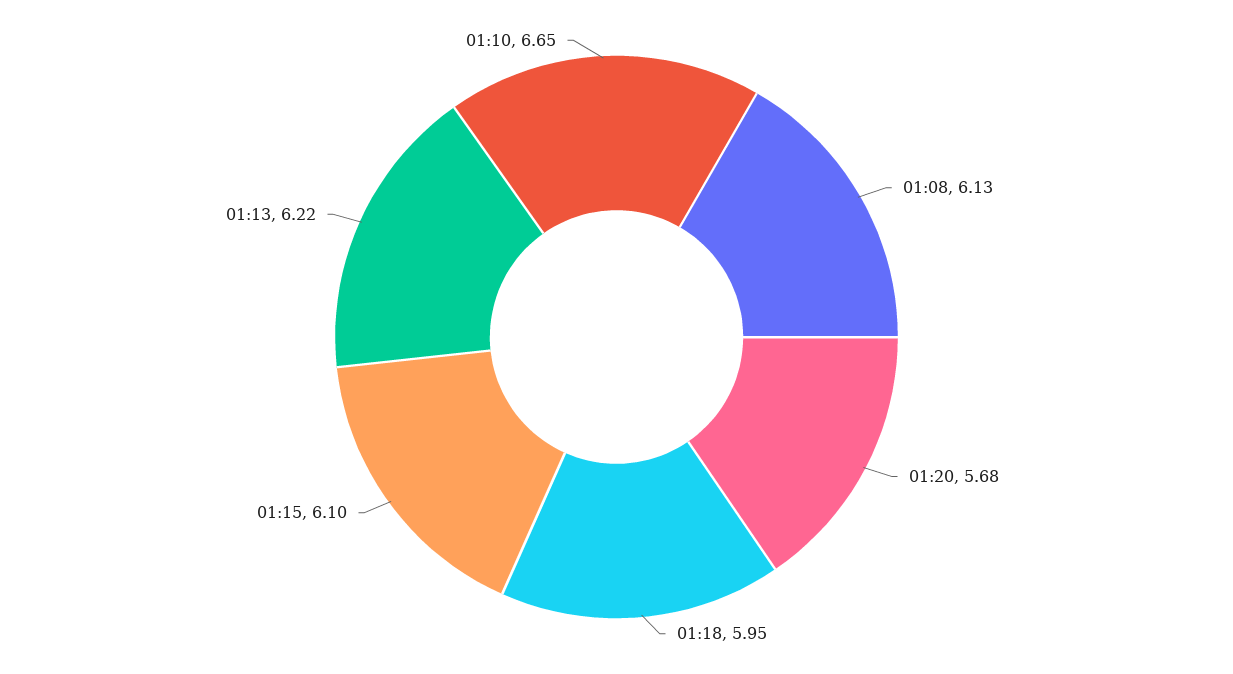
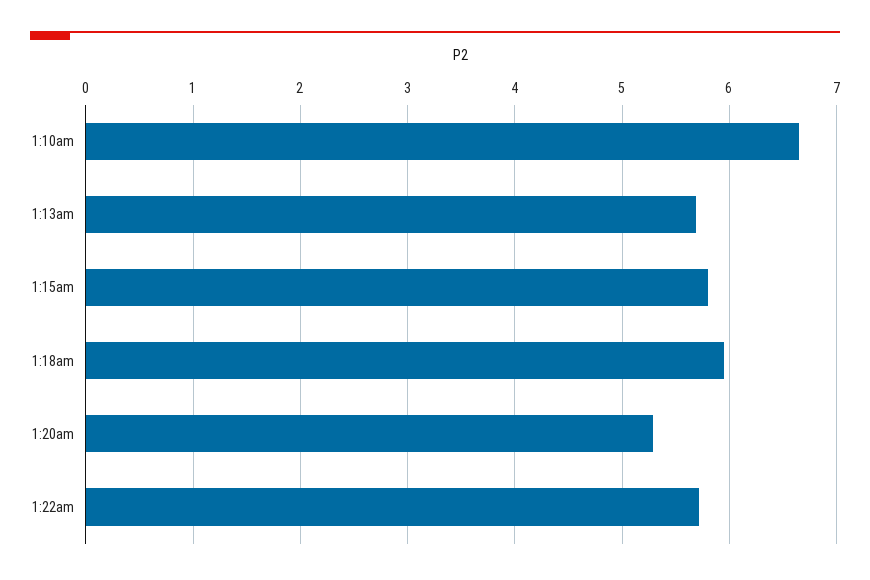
01:08: 6.13 -> none
01:20: 5.68 -> 5.3
01:15: 6.1 -> 5.8
01:13: 6.22 -> 5.7
1:22am: none -> 5.7

